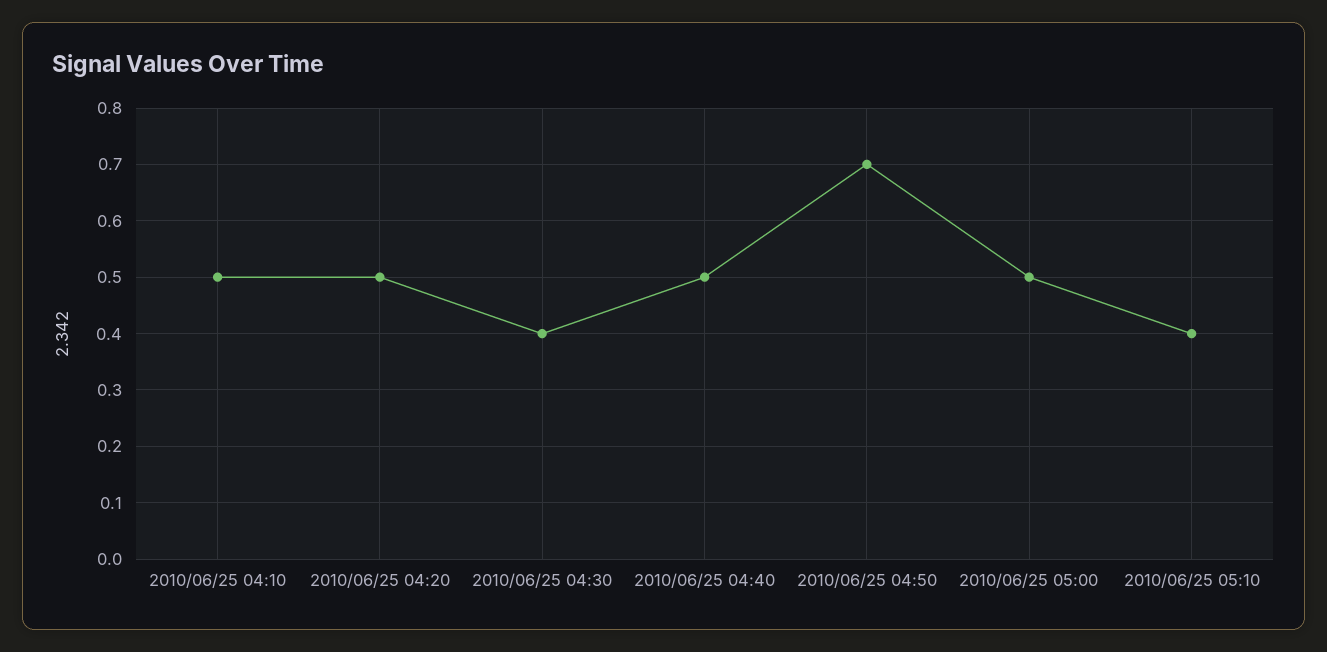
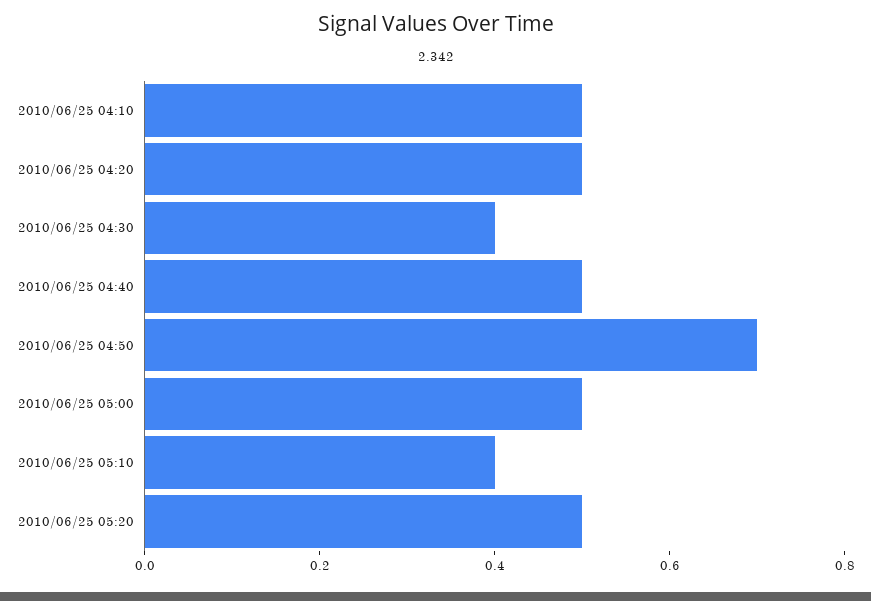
2010/06/25 05:20: none -> 0.5

